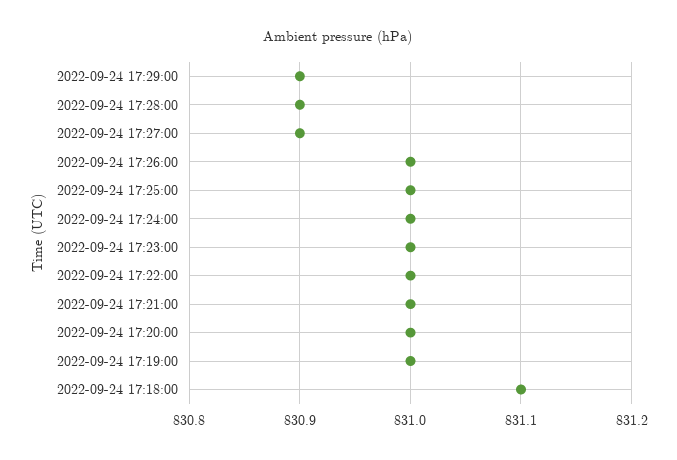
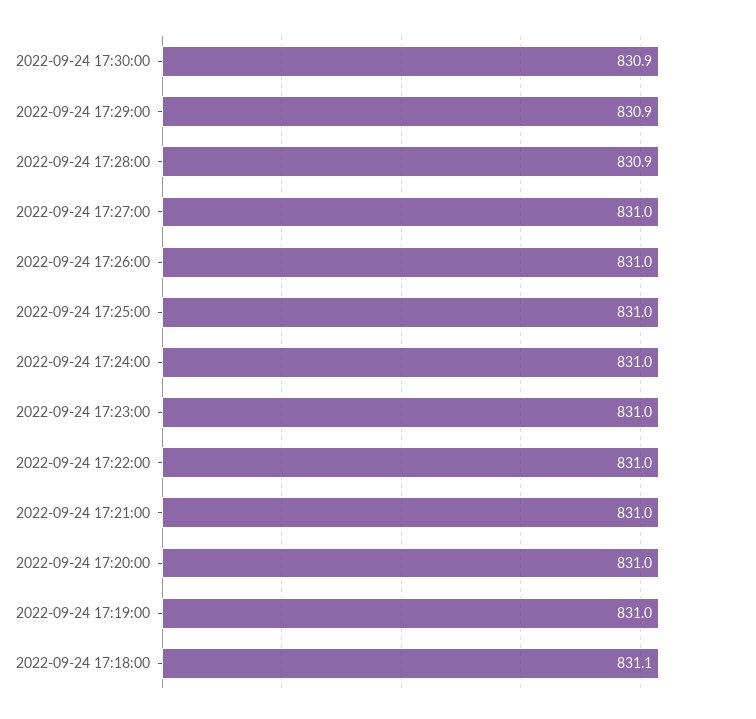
2022-09-24 17:27:00: 830.9 -> 831
2022-09-24 17:30:00: none -> 830.9

